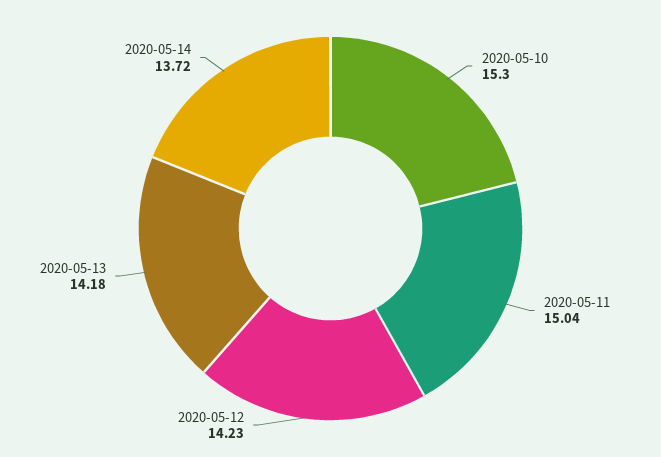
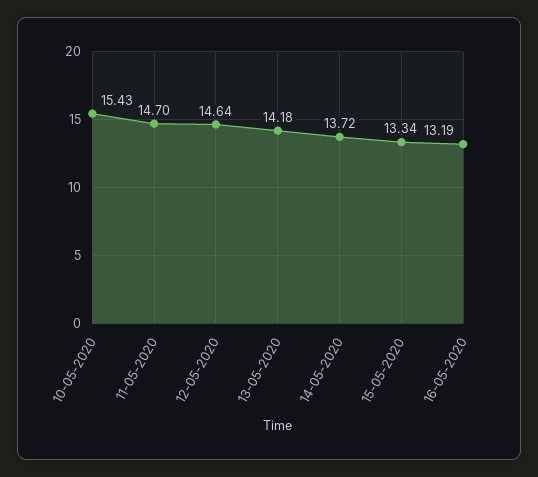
2020-05-10: 15.3 -> 15.43
2020-05-11: 15.04 -> 14.7
2020-05-12: 14.23 -> 14.64
15-05-2020: none -> 13.34
16-05-2020: none -> 13.19

